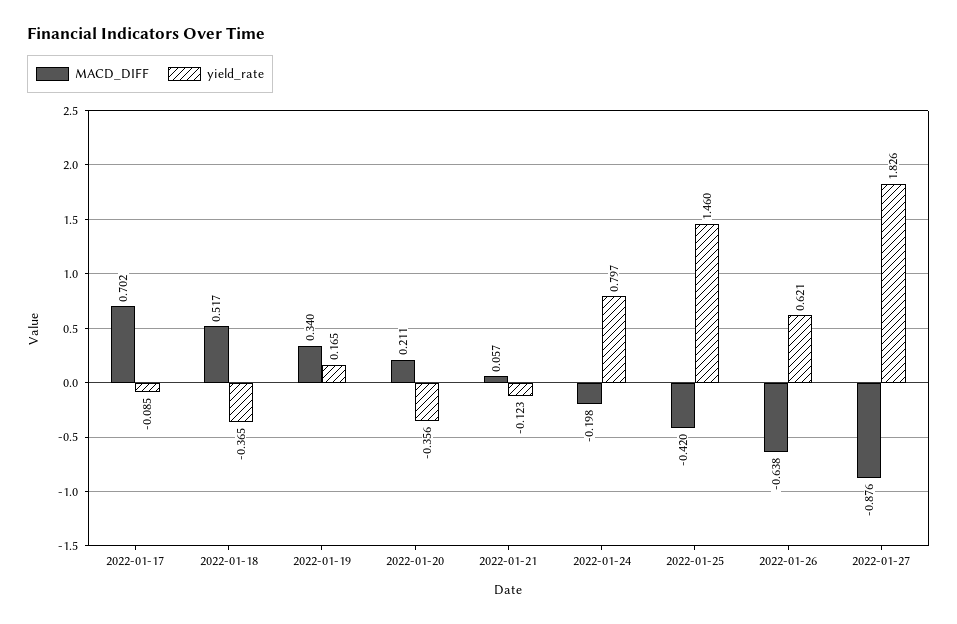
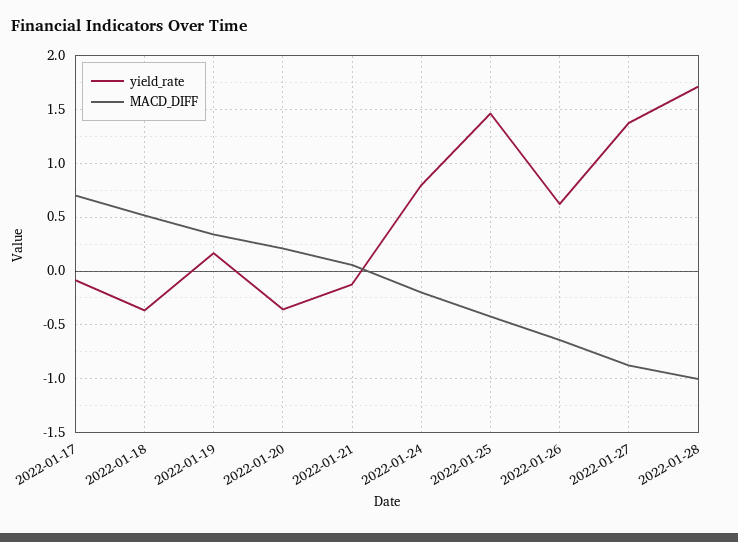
yield_rate, 2022-01-27: 1.826 -> 1.4
yield_rate, 2022-01-28: none -> 1.7
MACD_DIFF, 2022-01-28: none -> -1

